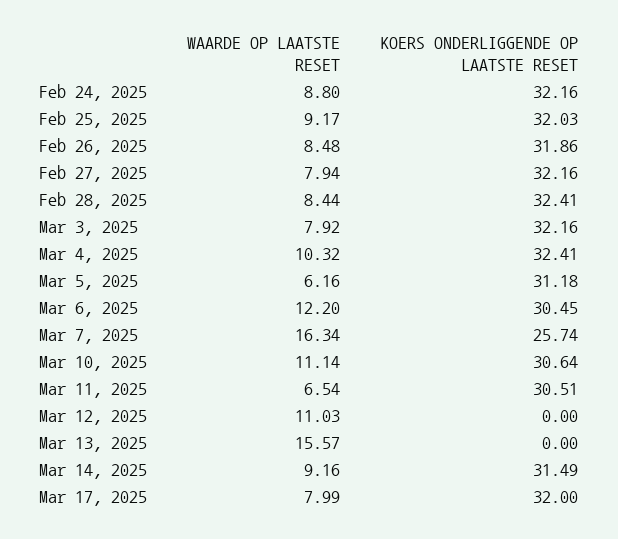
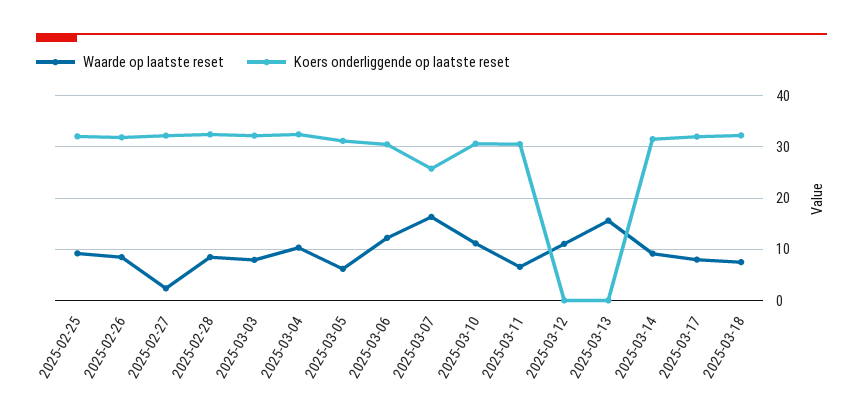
WAARDE OP LAATSTE RESET, Feb 24, 2025: 8.8 -> none
KOERS ONDERLIGGENDE OP LAATSTE RESET, Feb 24, 2025: 32.16 -> none
WAARDE OP LAATSTE RESET, Feb 27, 2025: 7.94 -> 2
WAARDE OP LAATSTE RESET, 2025-03-18: none -> 8
KOERS ONDERLIGGENDE OP LAATSTE RESET, 2025-03-18: none -> 32

